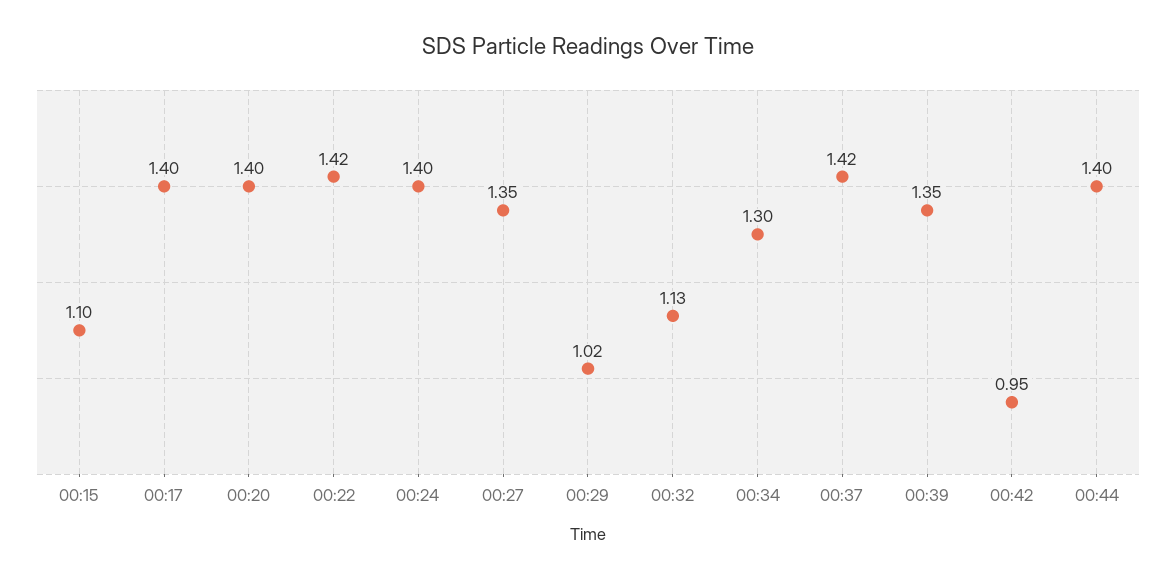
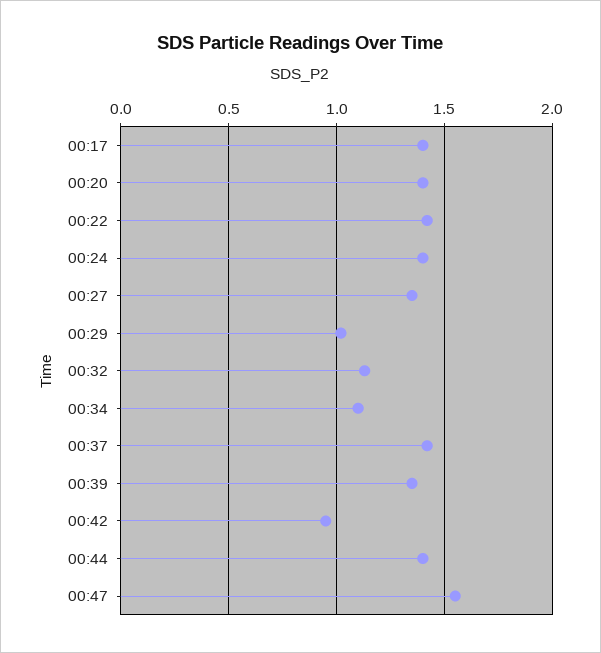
00:15: 1.1 -> none
00:34: 1.3 -> 1.1
00:47: none -> 1.55

